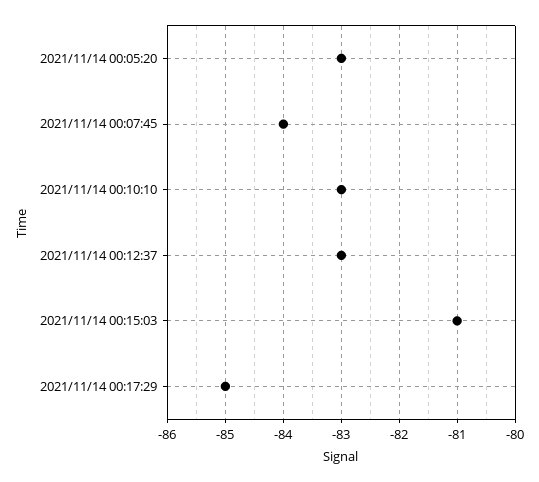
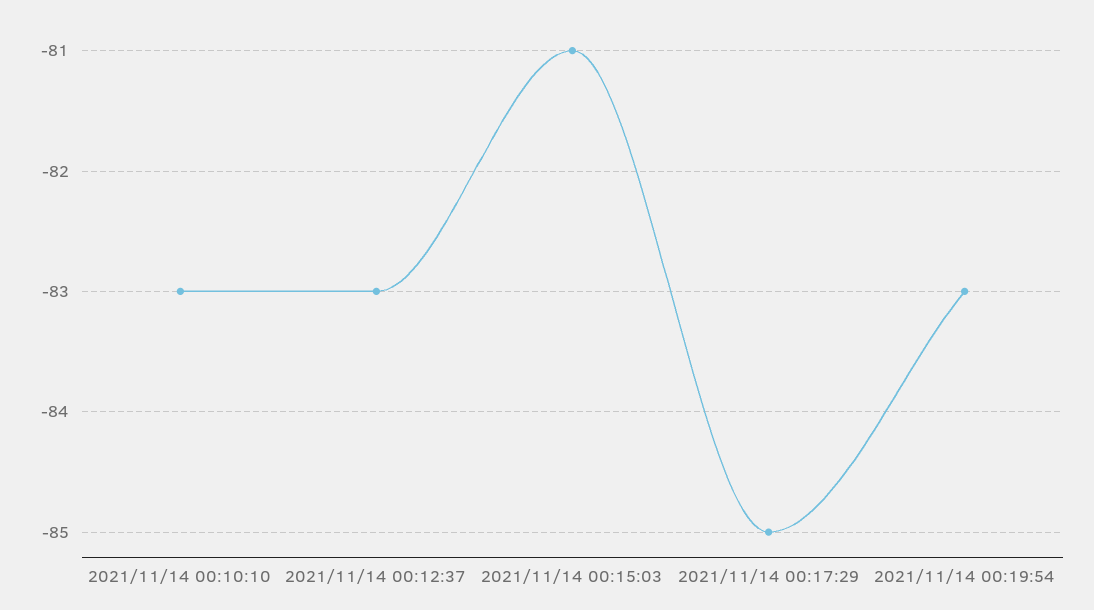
2021/11/14 00:05:20: -83 -> none
2021/11/14 00:07:45: -84 -> none
2021/11/14 00:19:54: none -> -83

